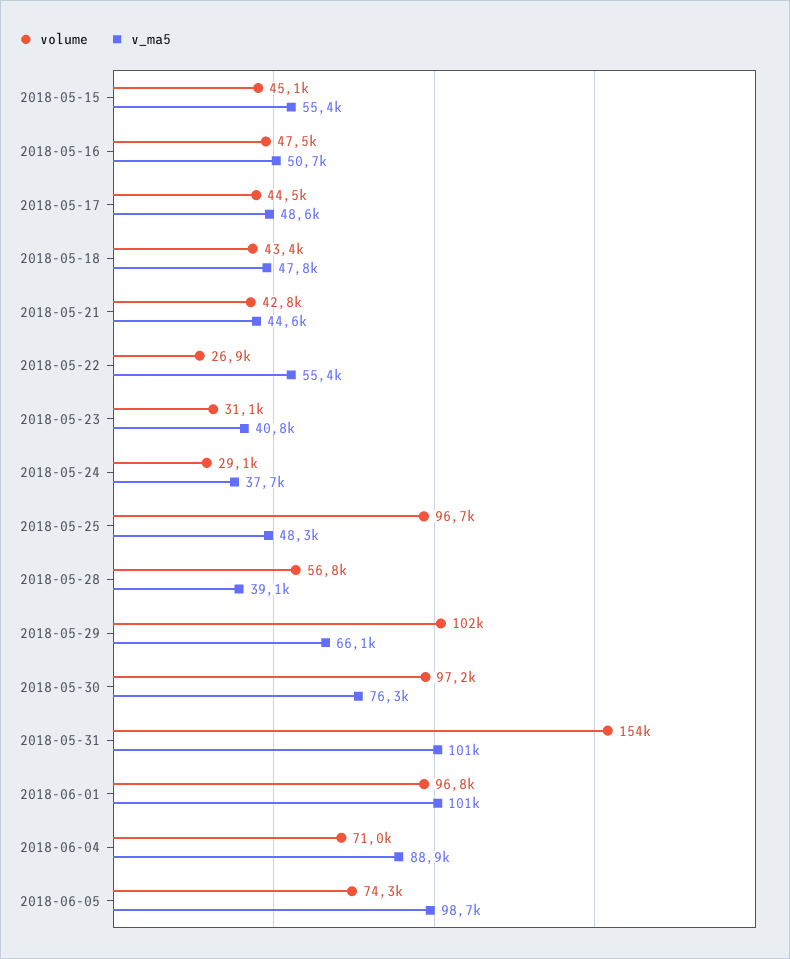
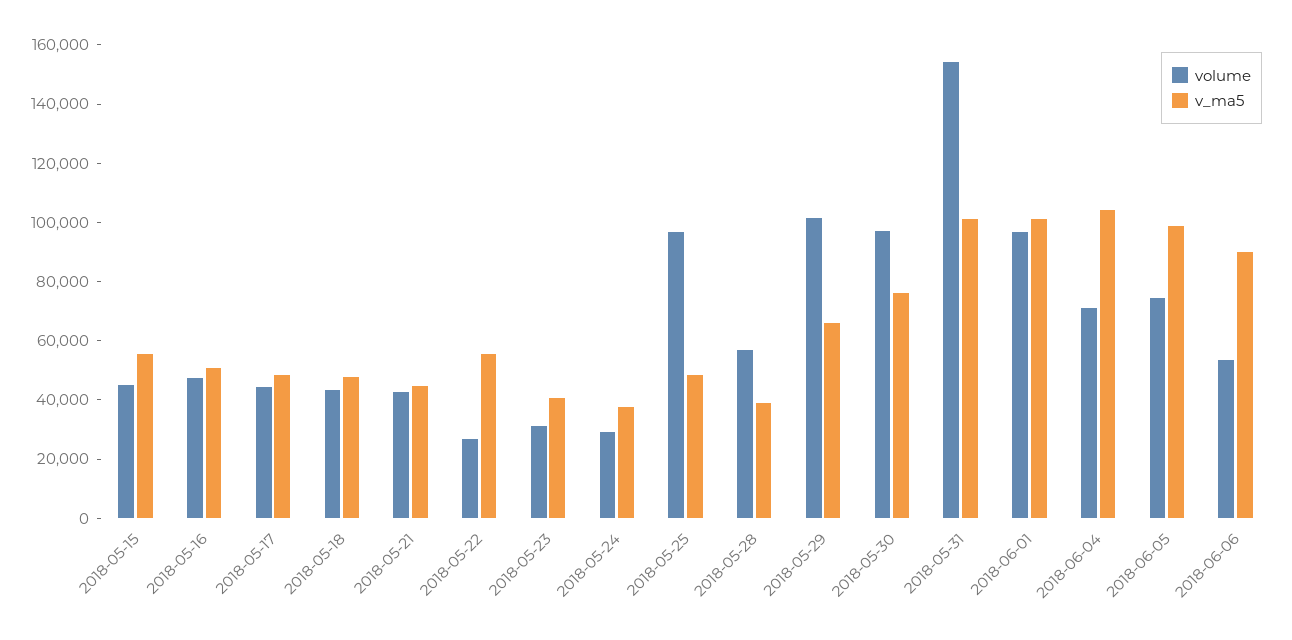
v_ma5, 2018-06-04: 88900 -> 105000
volume, 2018-06-06: none -> 55000
v_ma5, 2018-06-06: none -> 90000

